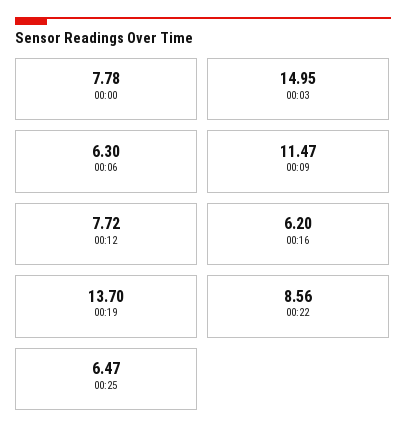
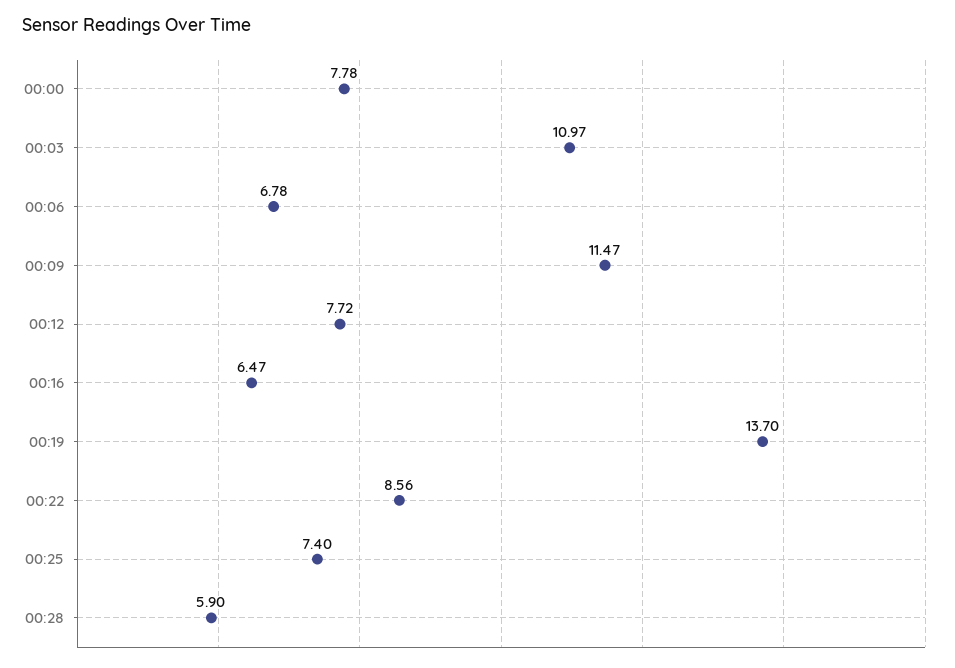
00:03: 14.95 -> 10.97
00:06: 6.3 -> 6.78
00:16: 6.2 -> 6.47
00:25: 6.47 -> 7.4
00:28: none -> 5.9

